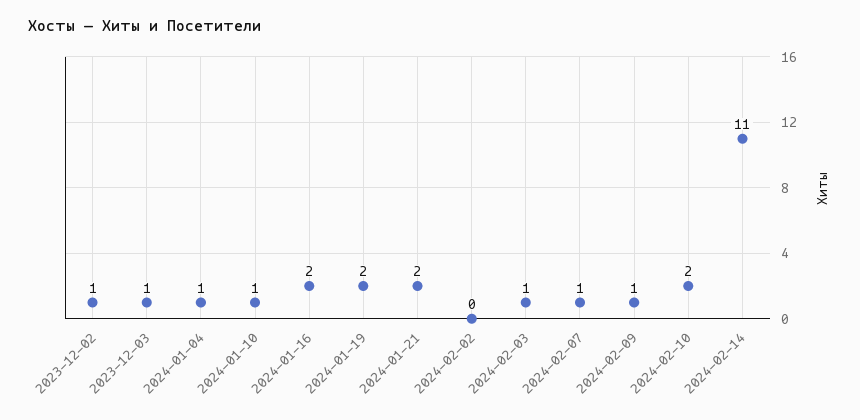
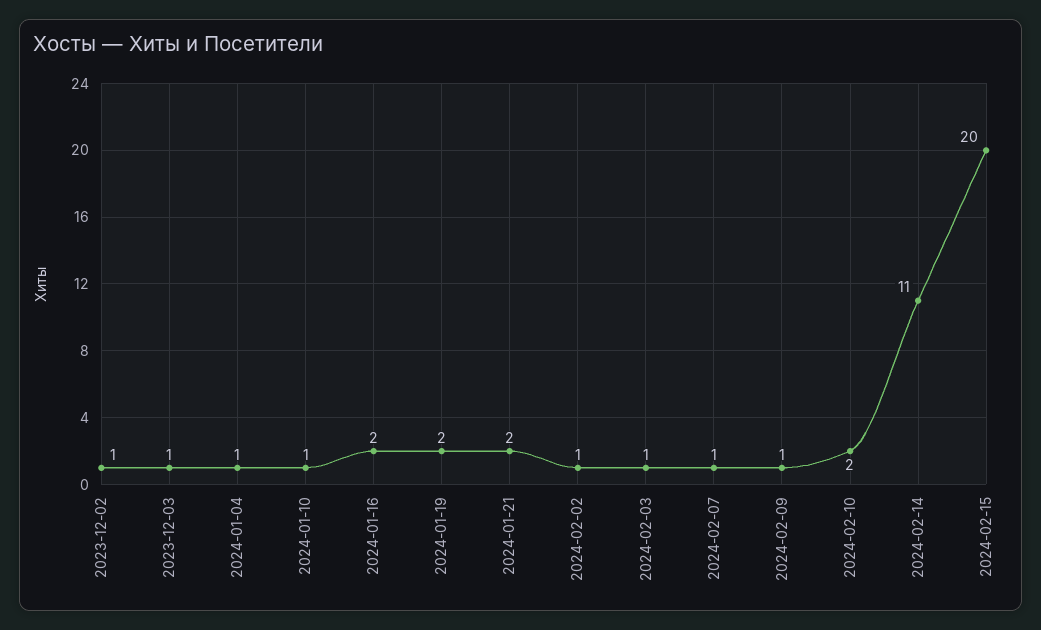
2024-02-02: 0 -> 1
2024-02-15: none -> 20

